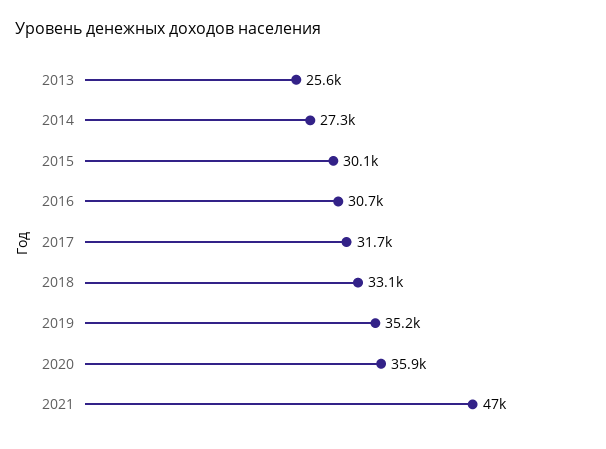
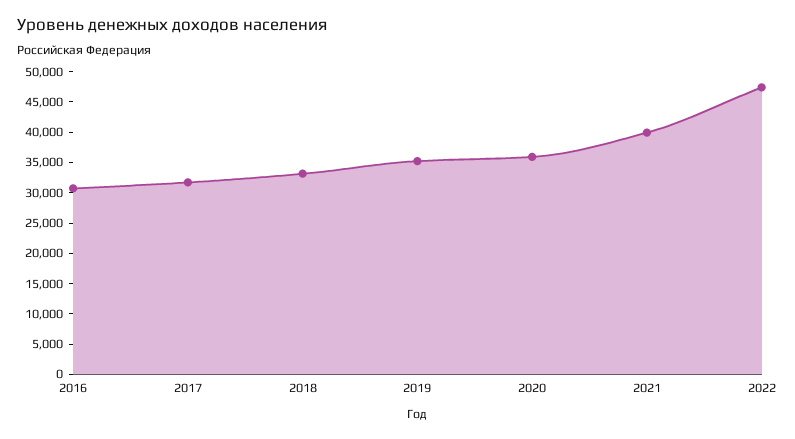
2013: 25600 -> none
2014: 27300 -> none
2015: 30100 -> none
2021: 47000 -> 40000
2022: none -> 47500

